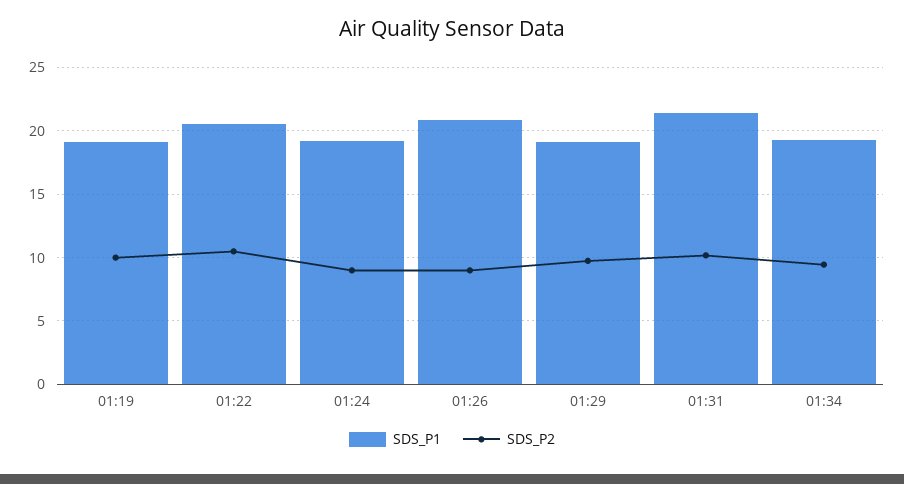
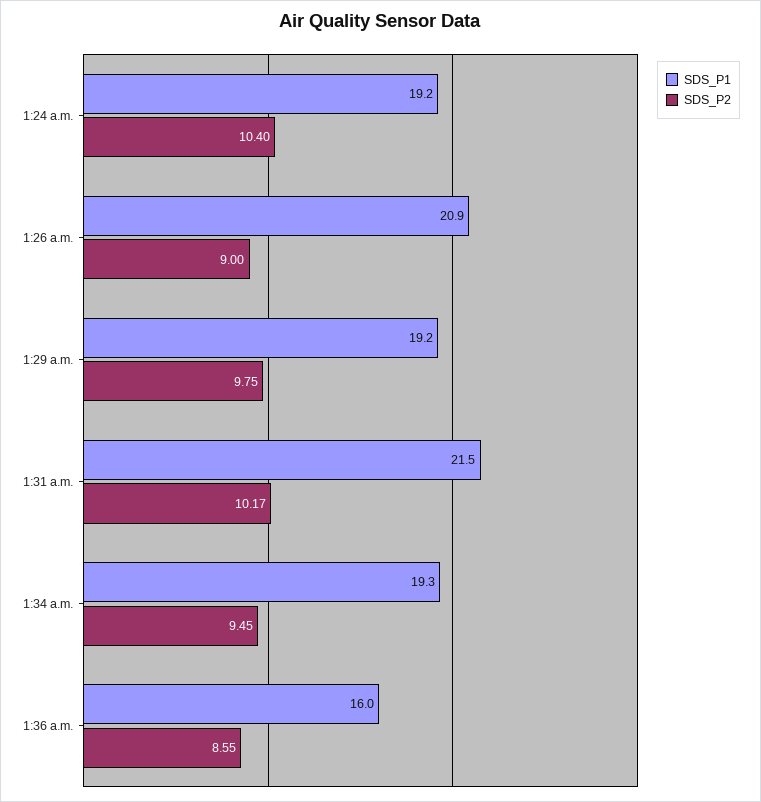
SDS_P1, 01:19: 19 -> none
SDS_P2, 01:19: 10 -> none
SDS_P1, 01:22: 20.5 -> none
SDS_P2, 01:22: 10.5 -> none
SDS_P2, 01:24: 9 -> 10.4
SDS_P1, 1:36 a.m.: none -> 16
SDS_P2, 1:36 a.m.: none -> 8.55

